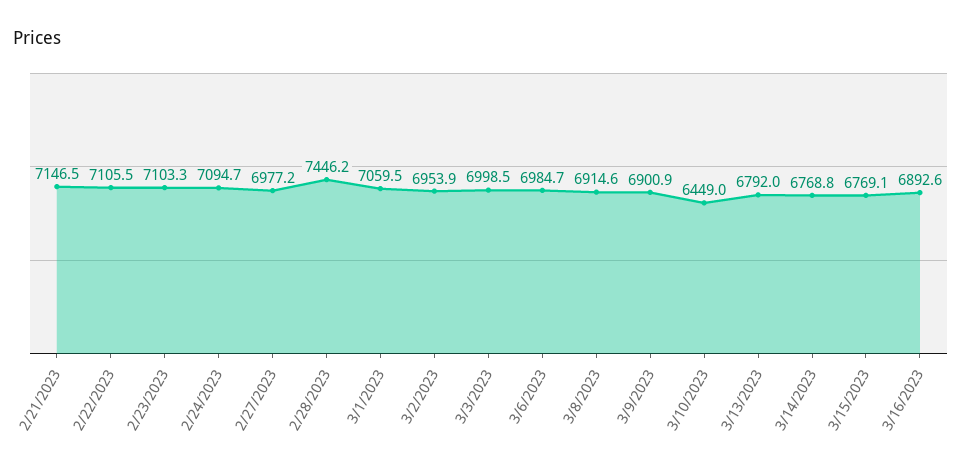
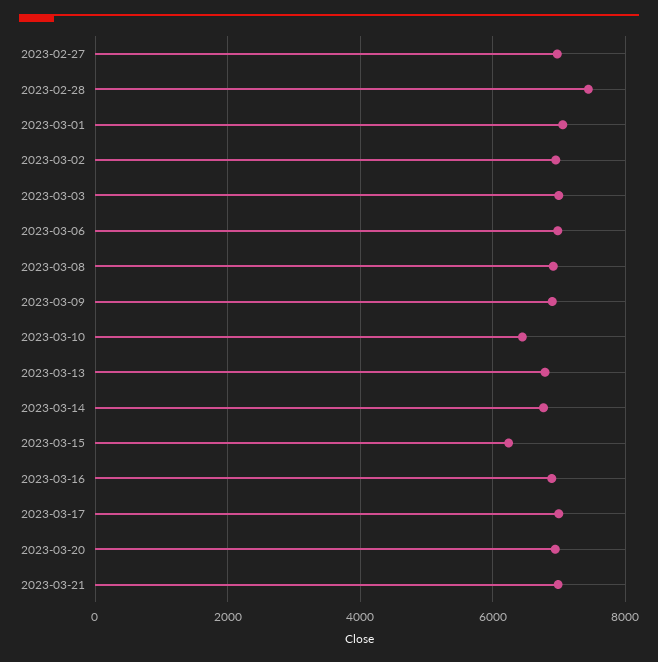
2/21/2023: 7146.5 -> none
2/22/2023: 7105.5 -> none
2/23/2023: 7103.3 -> none
2/24/2023: 7094.7 -> none
3/15/2023: 6769.1 -> 6200
2023-03-17: none -> 7000
2023-03-20: none -> 7000
2023-03-21: none -> 7000

